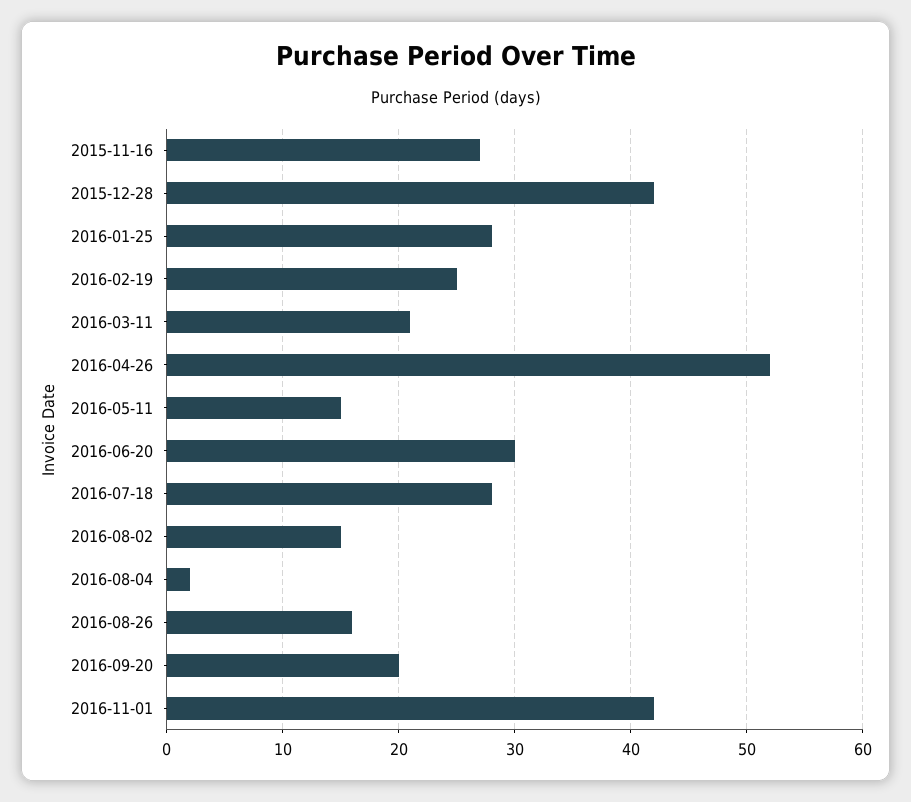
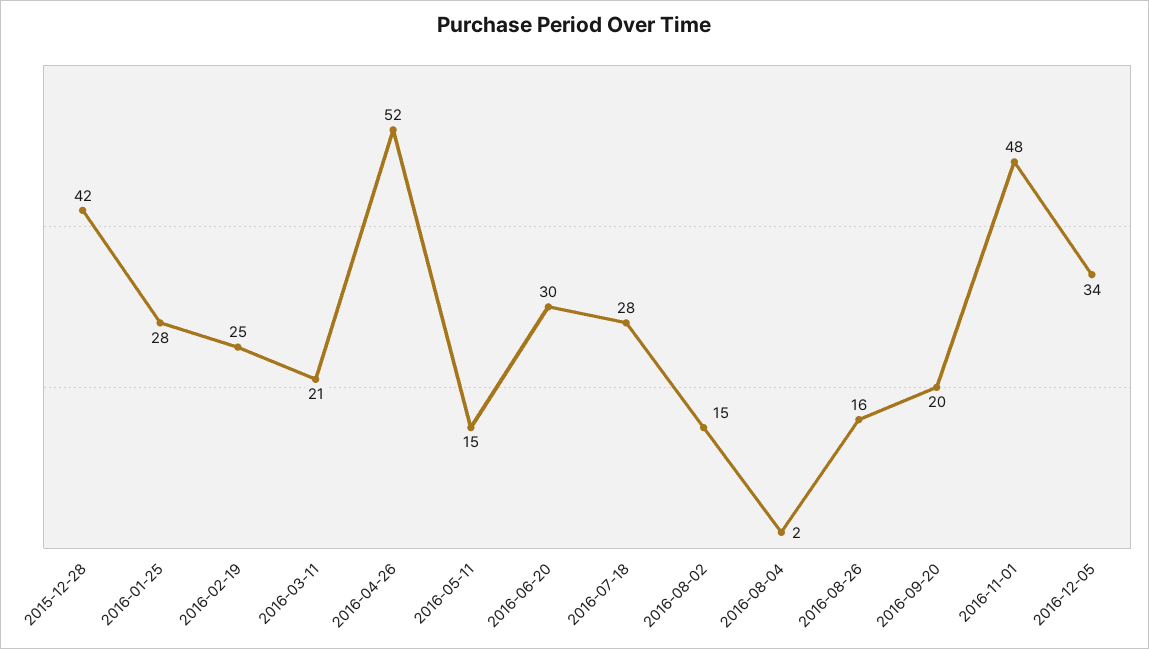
2015-11-16: 27 -> none
2016-11-01: 42 -> 48
2016-12-05: none -> 34

